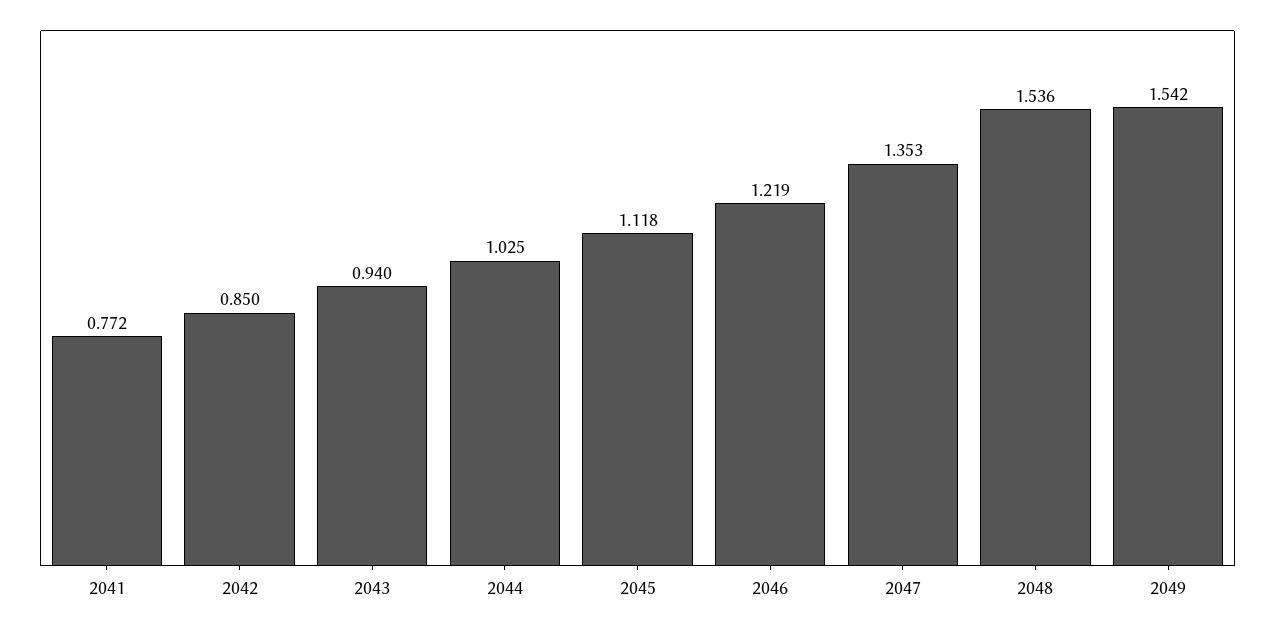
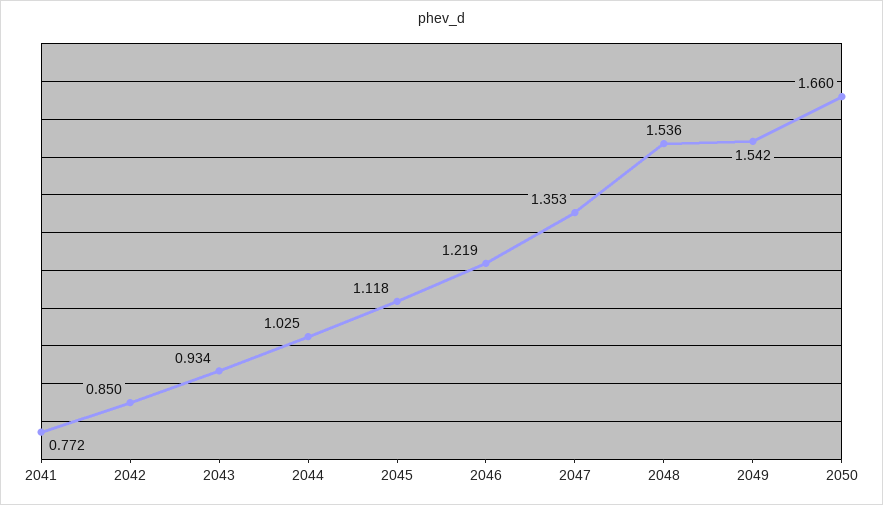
2043: 0.94 -> 0.934
2050: none -> 1.66

